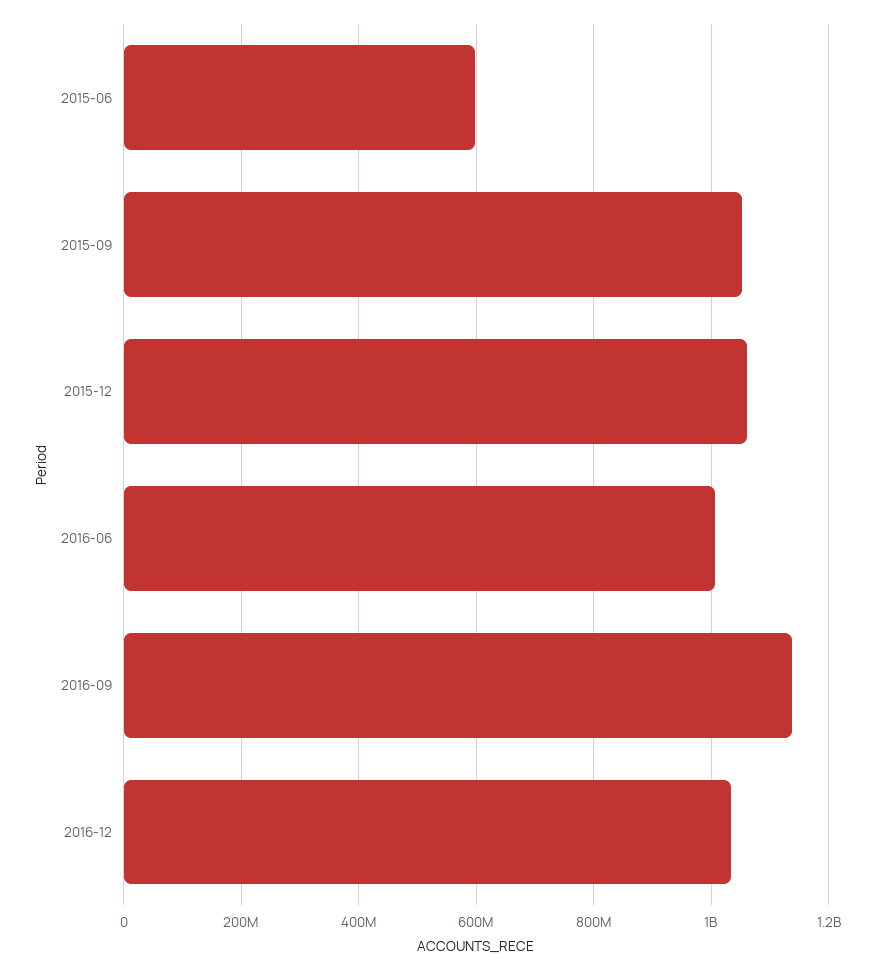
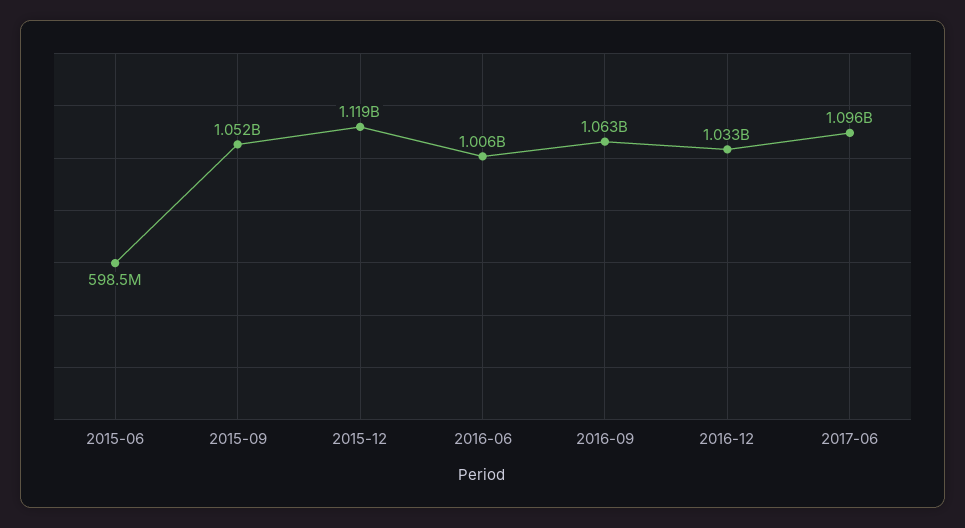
2015-12: 1060000000 -> 1119000000
2016-09: 1140000000 -> 1063000000
2017-06: none -> 1096000000

